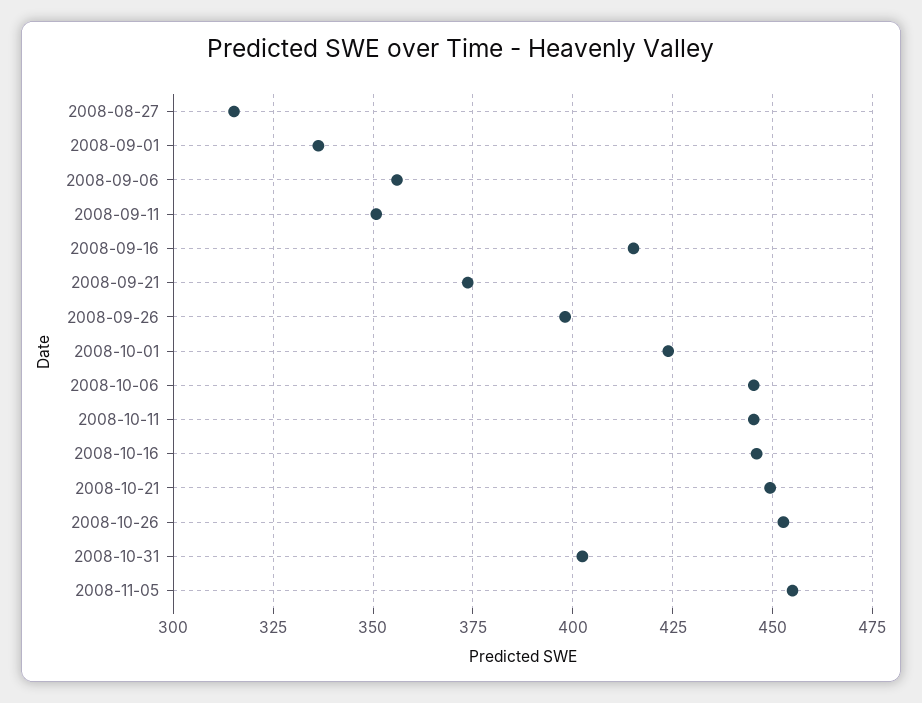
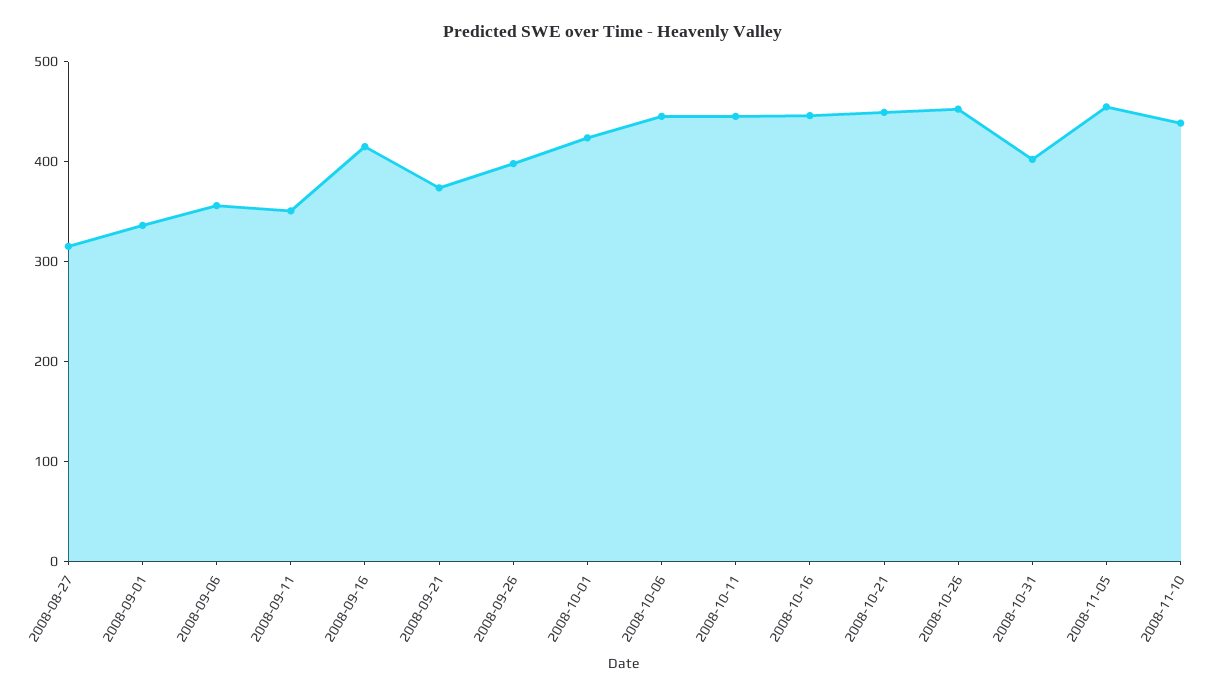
2008-11-10: none -> 440

